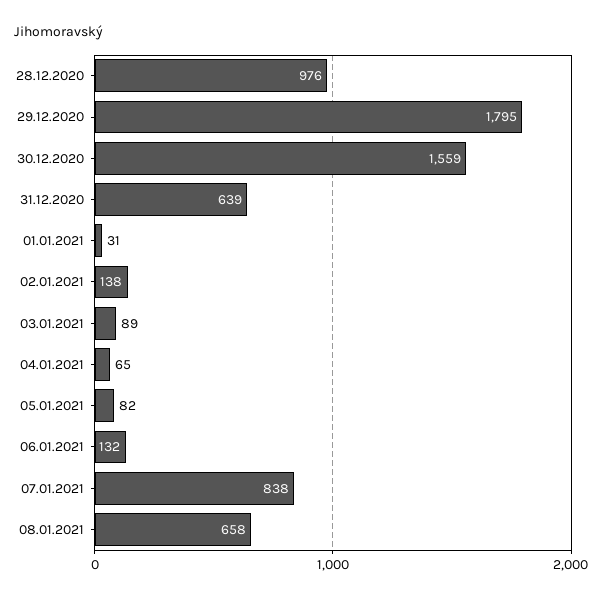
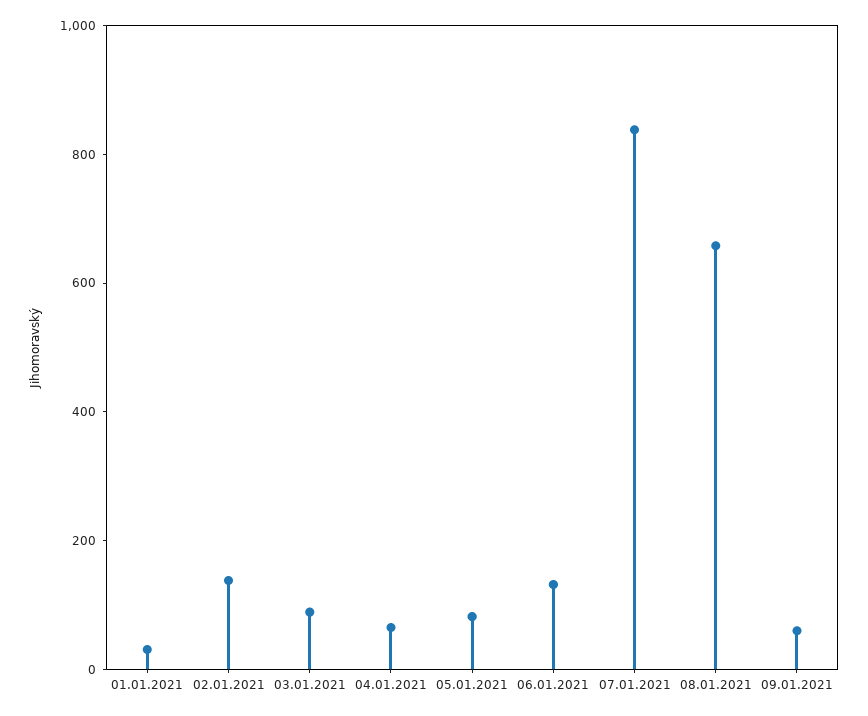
28.12.2020: 976 -> none
29.12.2020: 1795 -> none
30.12.2020: 1559 -> none
31.12.2020: 639 -> none
09.01.2021: none -> 50

